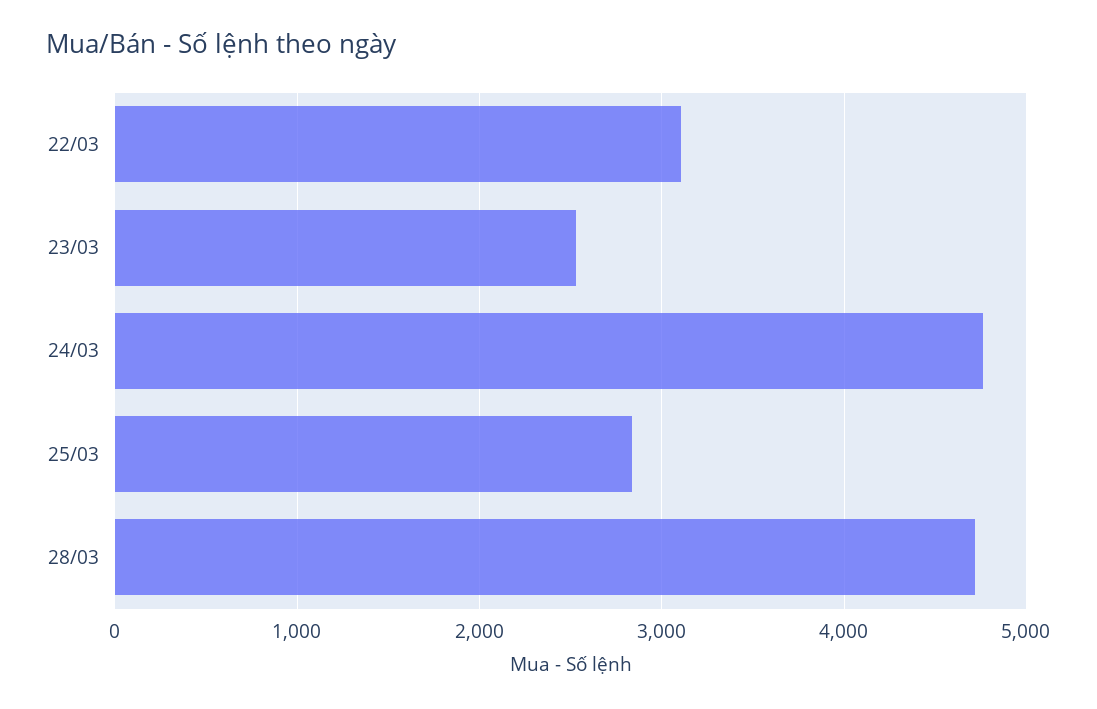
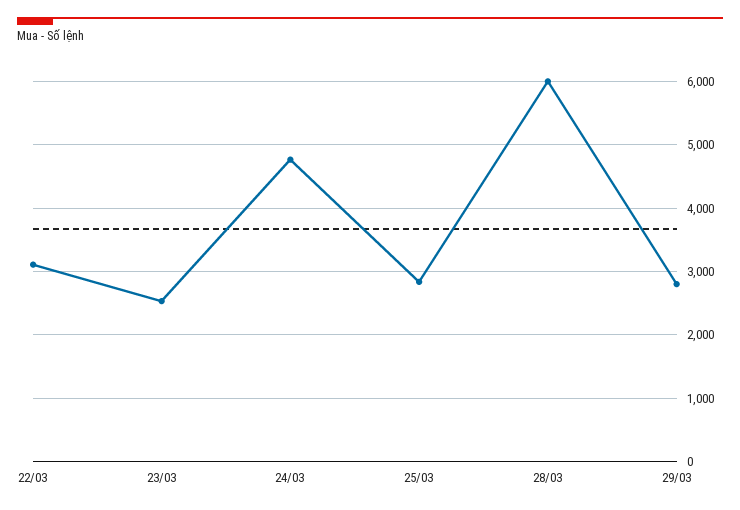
28/03: 4700 -> 6000
29/03: none -> 2800

